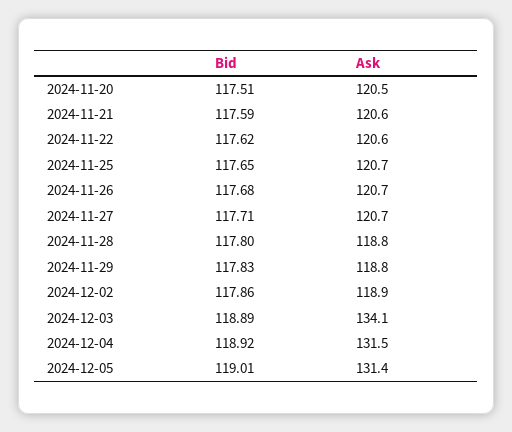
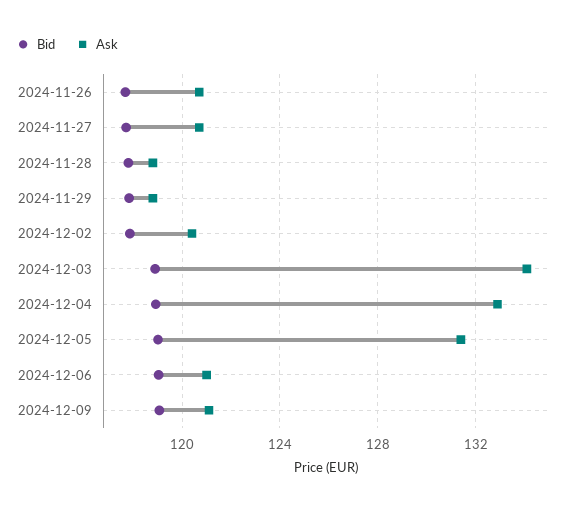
Bid, 2024-11-20: 117.51 -> none
Ask, 2024-11-20: 120.5 -> none
Bid, 2024-11-21: 117.59 -> none
Ask, 2024-11-21: 120.6 -> none
Bid, 2024-11-22: 117.62 -> none
Ask, 2024-11-22: 120.6 -> none
Bid, 2024-11-25: 117.65 -> none
Ask, 2024-11-25: 120.7 -> none
Ask, 2024-12-02: 118.9 -> 120.5
Ask, 2024-12-04: 131.5 -> 133
Bid, 2024-12-06: none -> 119
Ask, 2024-12-06: none -> 121
Bid, 2024-12-09: none -> 119
Ask, 2024-12-09: none -> 121

